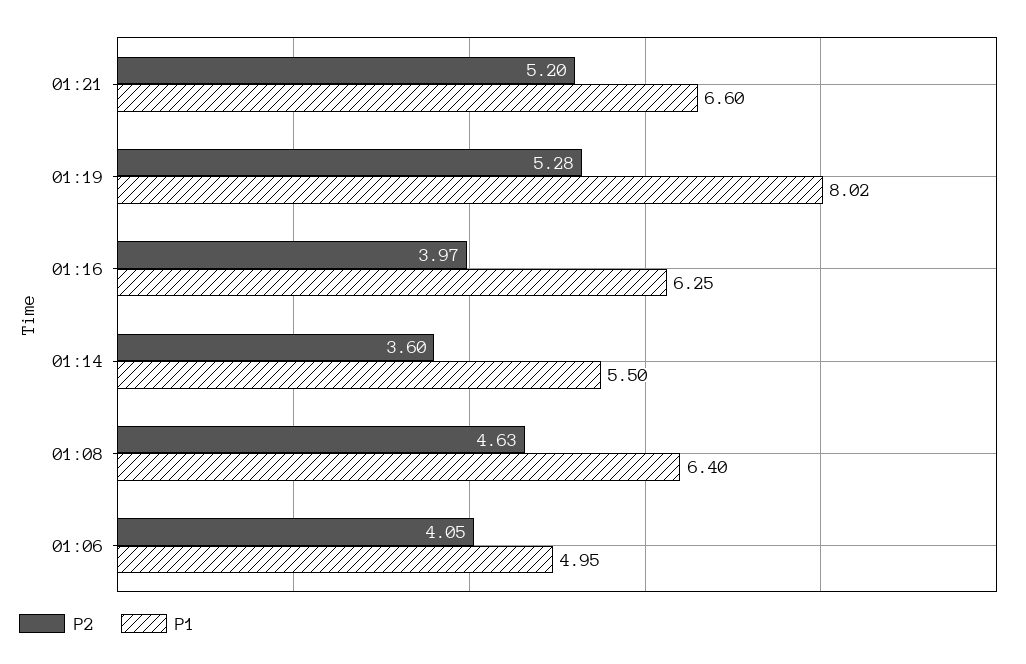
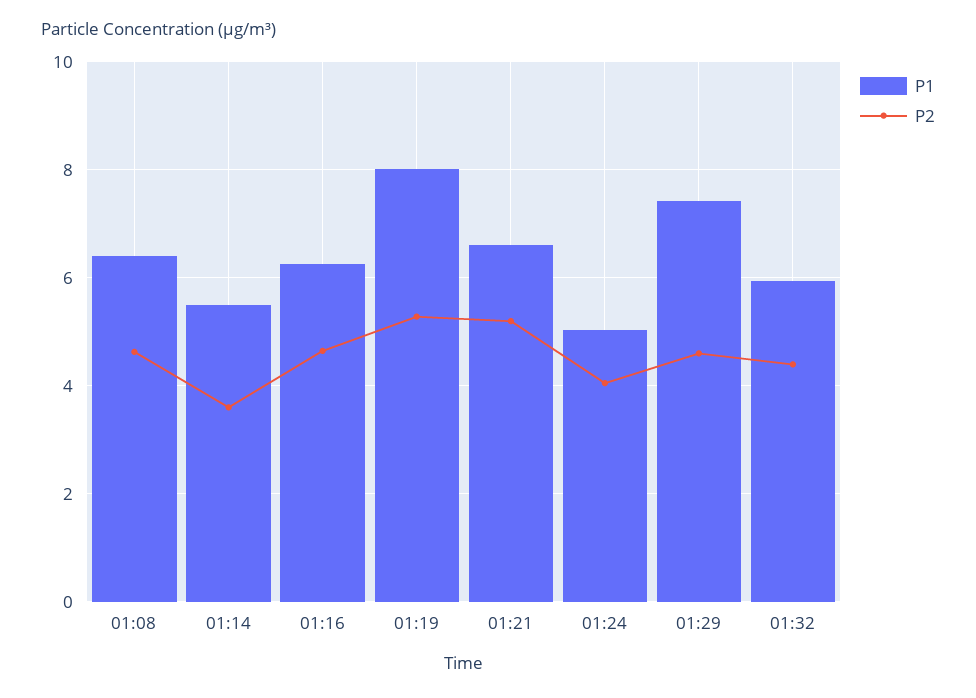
P2, 01:16: 3.97 -> 4.6
P2, 01:06: 4.05 -> none
P1, 01:06: 4.95 -> none
P1, 01:24: none -> 5
P2, 01:24: none -> 4
P1, 01:29: none -> 7.4
P2, 01:29: none -> 4.6
P1, 01:32: none -> 6
P2, 01:32: none -> 4.4

